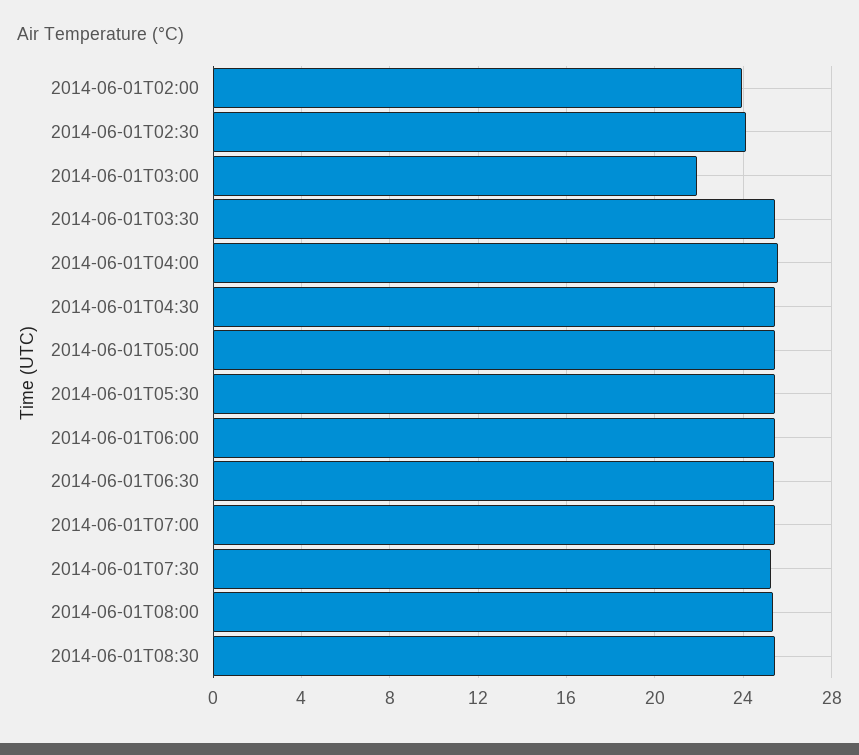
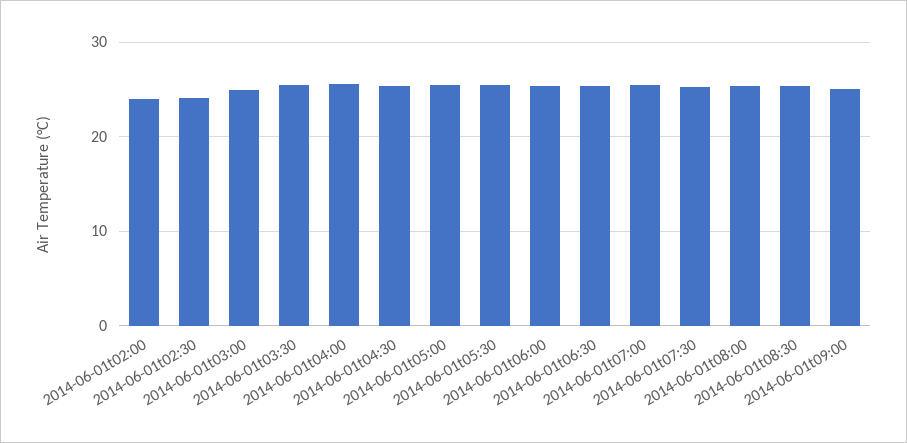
2014-06-01T03:00: 22 -> 25
2014-06-01t09:00: none -> 25

